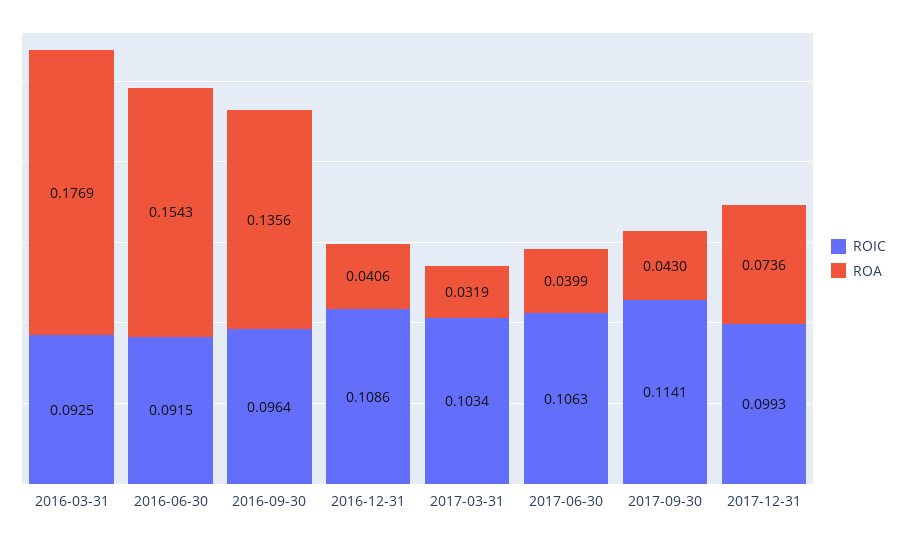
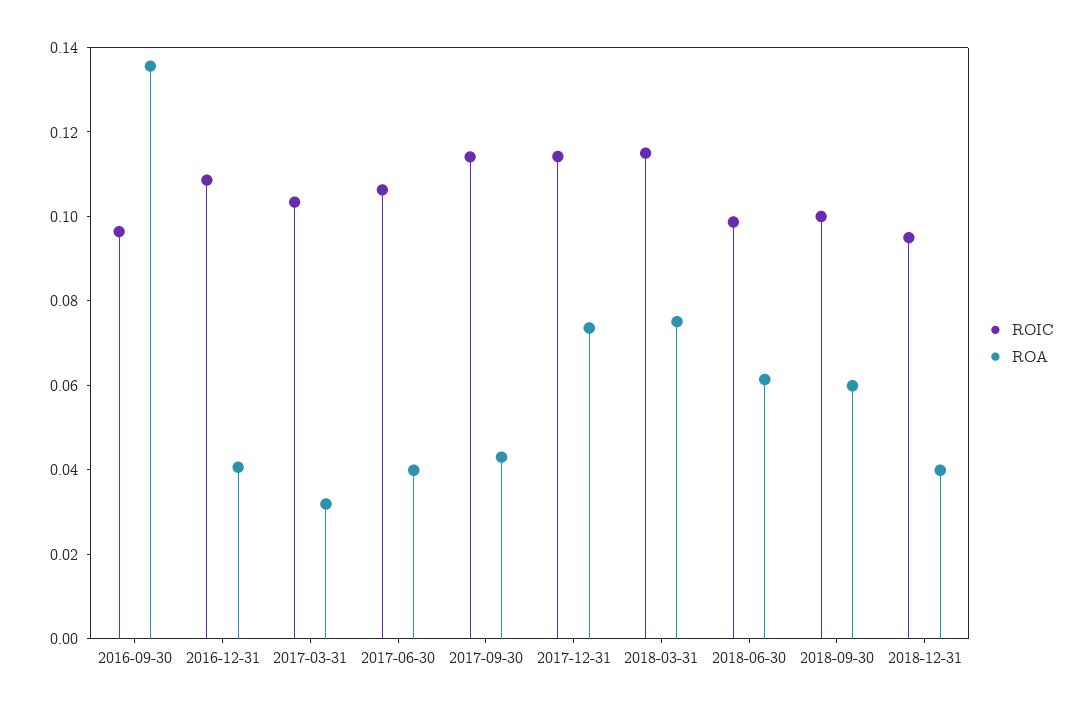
ROIC, 2016-03-31: 0.0925 -> none
ROA, 2016-03-31: 0.1769 -> none
ROIC, 2016-06-30: 0.0915 -> none
ROA, 2016-06-30: 0.1543 -> none
ROIC, 2017-12-31: 0.0993 -> 0.115
ROIC, 2018-03-31: none -> 0.115
ROA, 2018-03-31: none -> 0.075
ROIC, 2018-06-30: none -> 0.1
ROA, 2018-06-30: none -> 0.06
ROIC, 2018-09-30: none -> 0.1
ROA, 2018-09-30: none -> 0.06
ROIC, 2018-12-31: none -> 0.095
ROA, 2018-12-31: none -> 0.04

